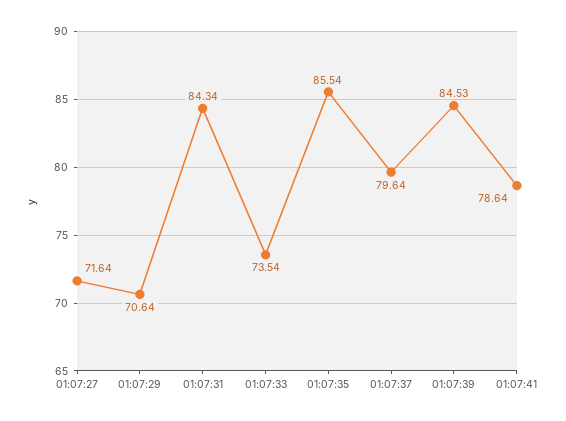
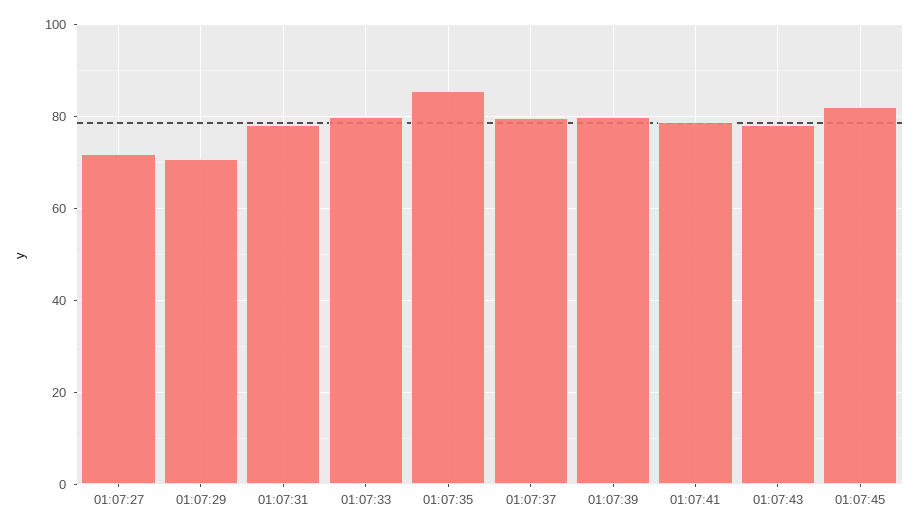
01:07:31: 84.34 -> 78
01:07:33: 73.54 -> 80
01:07:39: 84.53 -> 80
01:07:43: none -> 78
01:07:45: none -> 82

